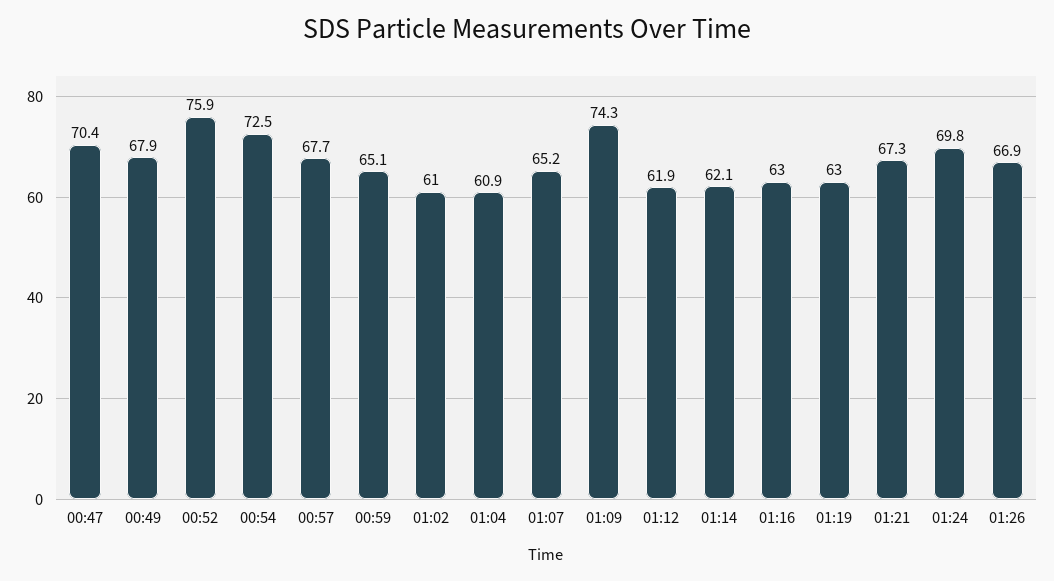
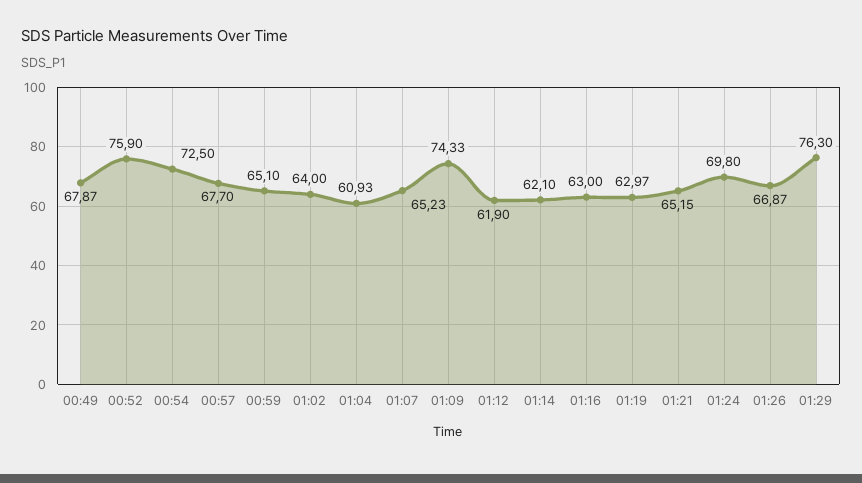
00:47: 70.4 -> none
01:02: 61 -> 64
01:21: 67.3 -> 65.15
01:29: none -> 76.3

